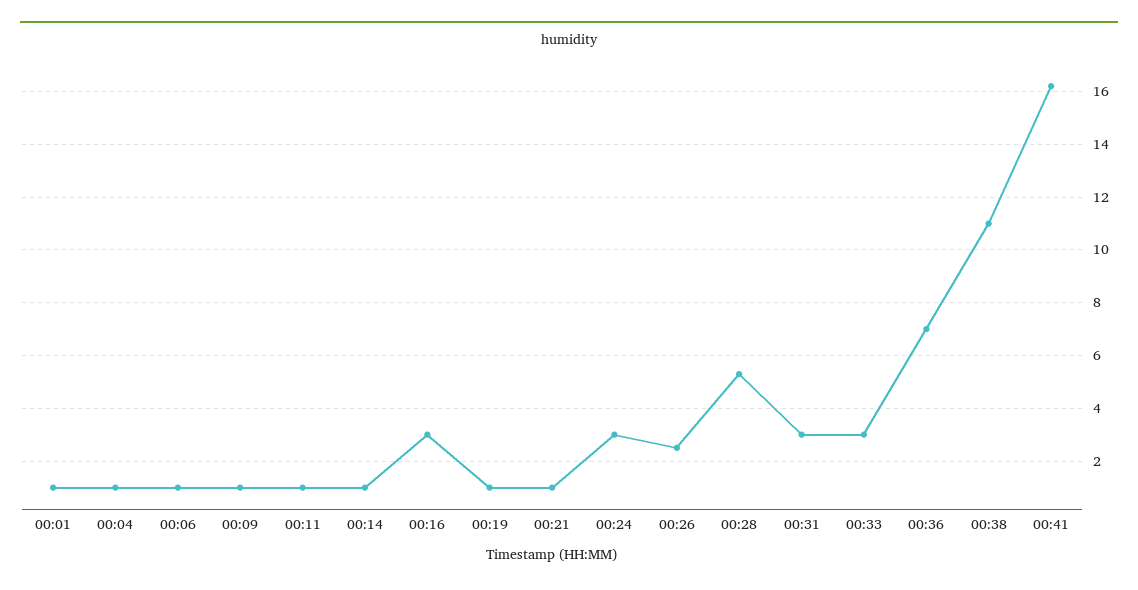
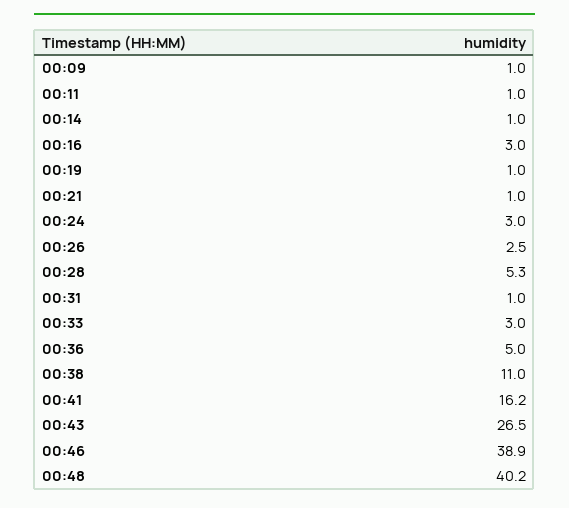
00:01: 1 -> none
00:04: 1 -> none
00:06: 1 -> none
00:31: 3 -> 1
00:36: 7 -> 5
00:43: none -> 26.5
00:46: none -> 38.9
00:48: none -> 40.2

